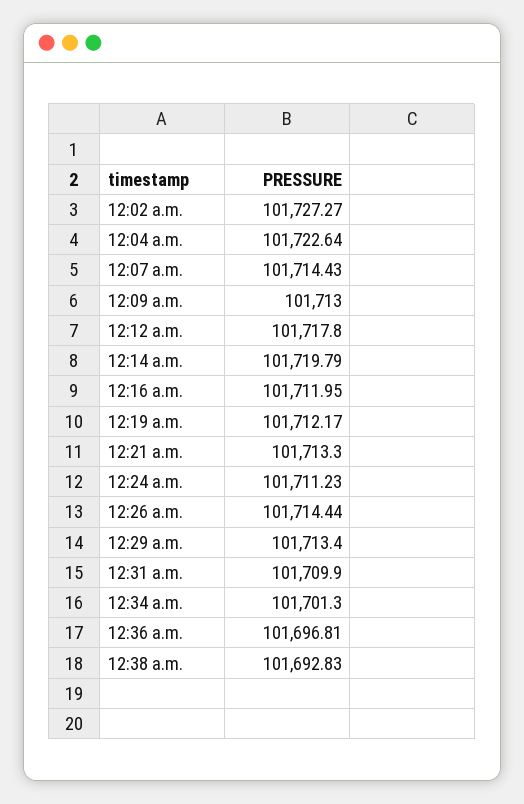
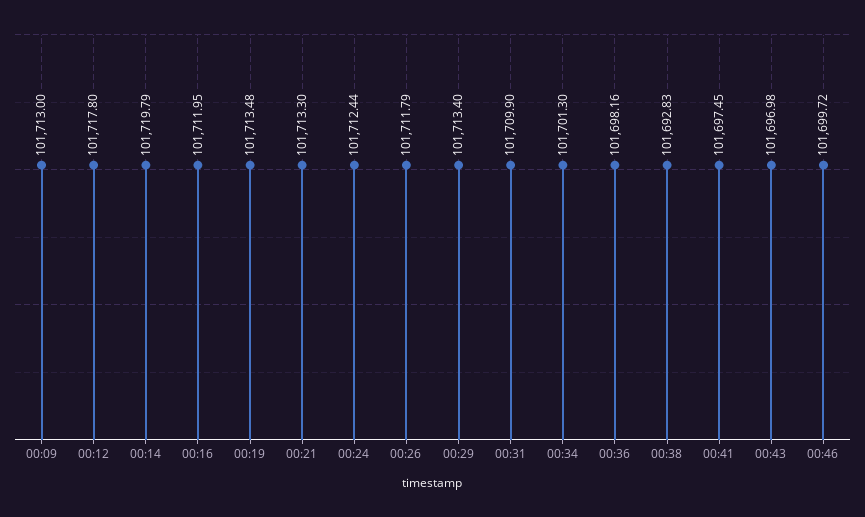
12:02 a.m.: 101727.27 -> none
12:04 a.m.: 101722.64 -> none
12:07 a.m.: 101714.43 -> none
12:19 a.m.: 101712.17 -> 101713.48
12:24 a.m.: 101711.23 -> 101712.44
12:26 a.m.: 101714.44 -> 101711.79
12:36 a.m.: 101696.81 -> 101698.16
00:41: none -> 101697.45
00:43: none -> 101696.98
00:46: none -> 101699.72

